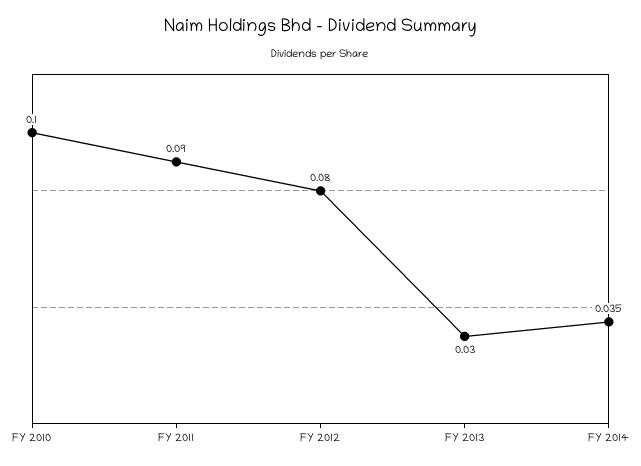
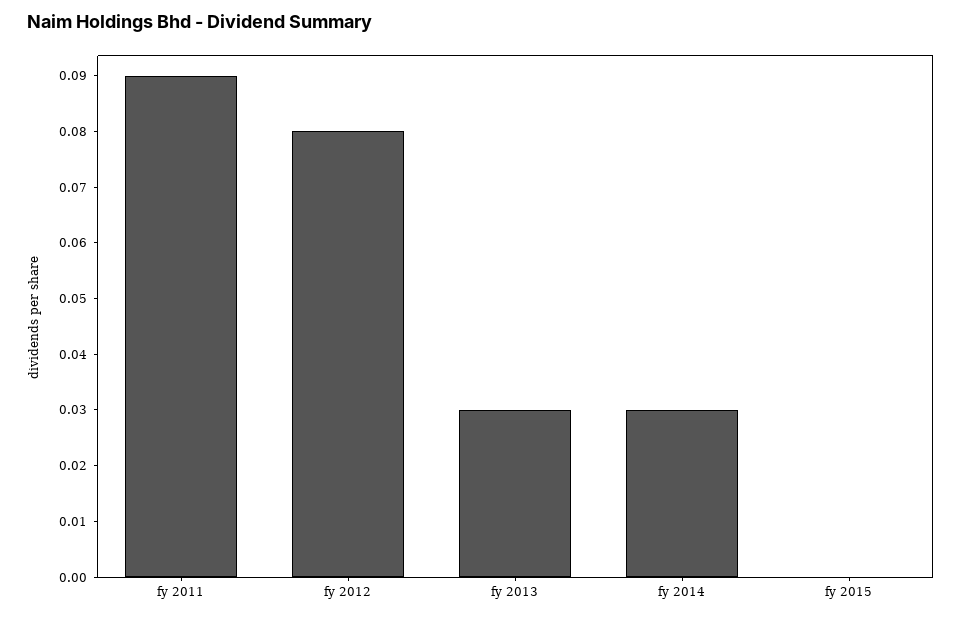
FY 2010: 0.1 -> none
FY 2014: 0.035 -> 0.03
fy 2015: none -> 0

